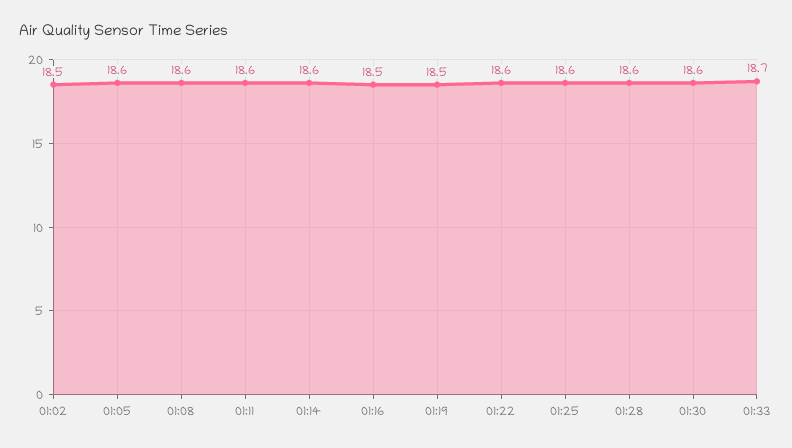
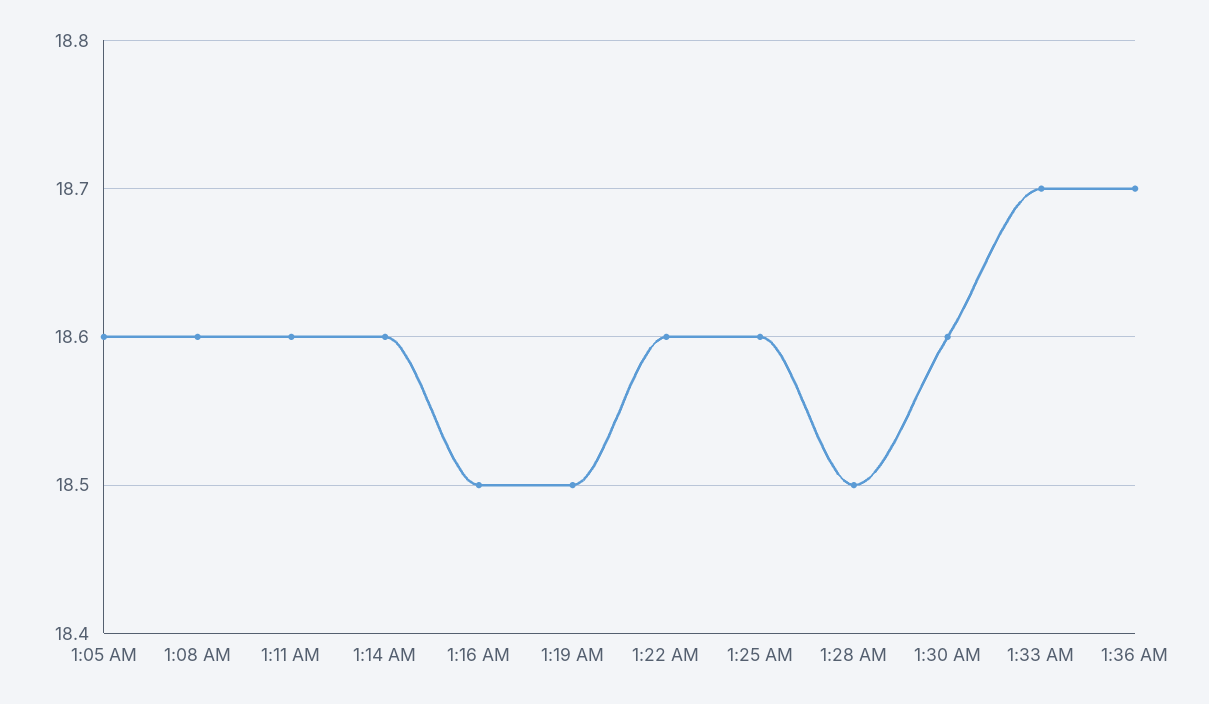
01:02: 18.5 -> none
01:28: 18.6 -> 18.5
1:36 AM: none -> 18.7

